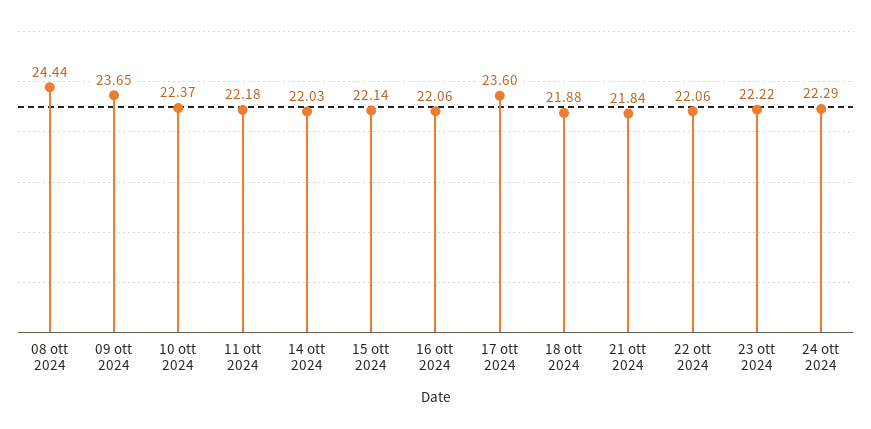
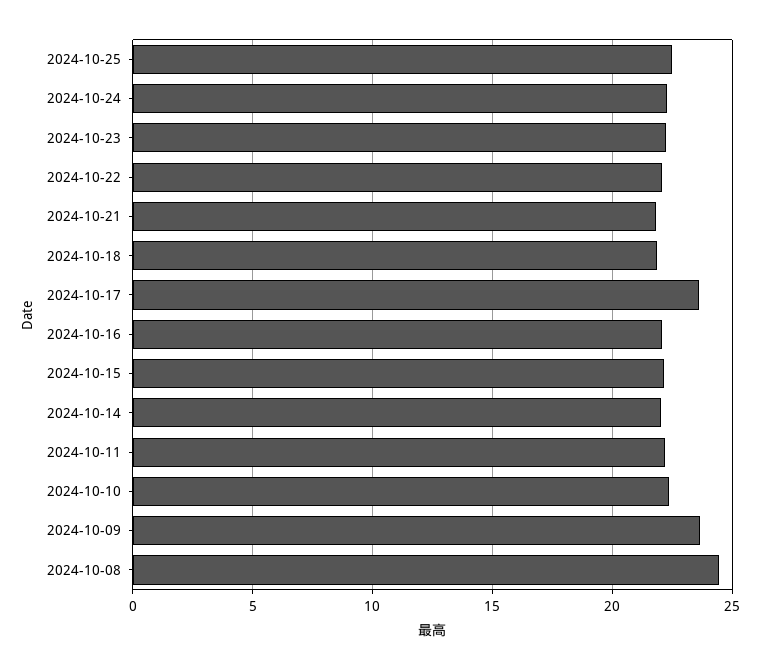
2024-10-25: none -> 22.5

